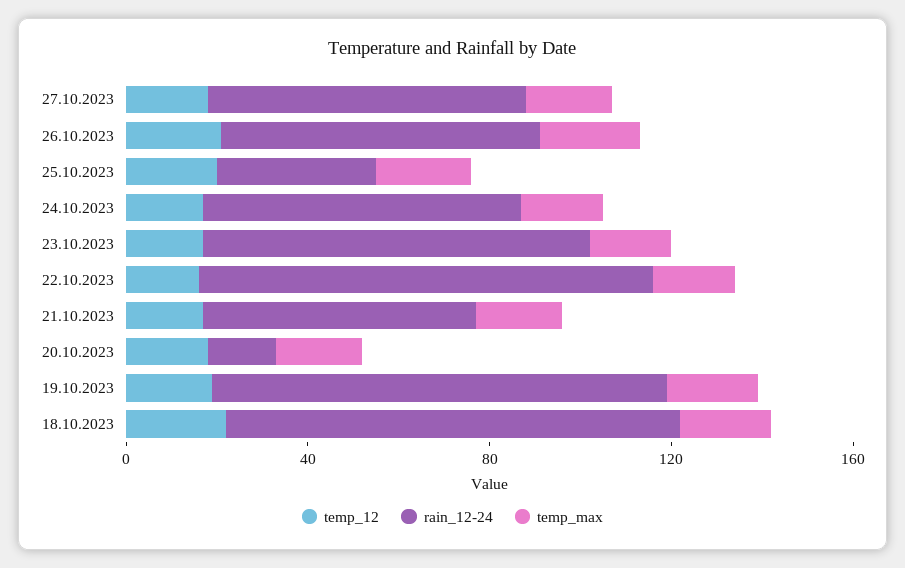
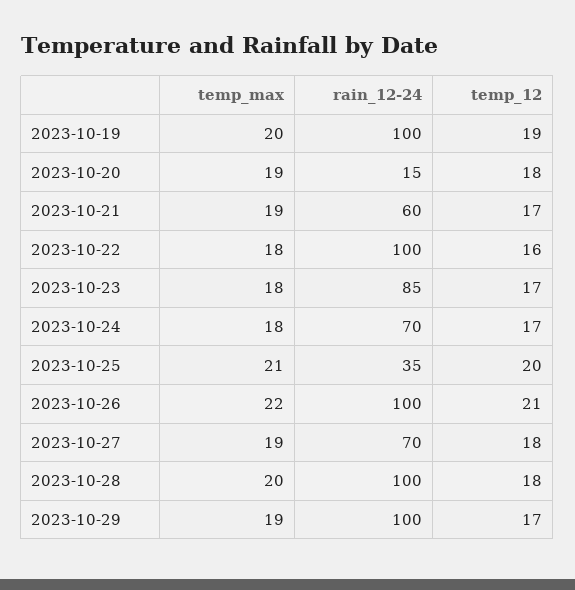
rain_12-24, 26.10.2023: 70 -> 100
temp_12, 18.10.2023: 20 -> none
rain_12-24, 18.10.2023: 100 -> none
temp_max, 18.10.2023: 20 -> none
temp_max, 2023-10-28: none -> 20
rain_12-24, 2023-10-28: none -> 100
temp_12, 2023-10-28: none -> 18
temp_max, 2023-10-29: none -> 19
rain_12-24, 2023-10-29: none -> 100
temp_12, 2023-10-29: none -> 17

